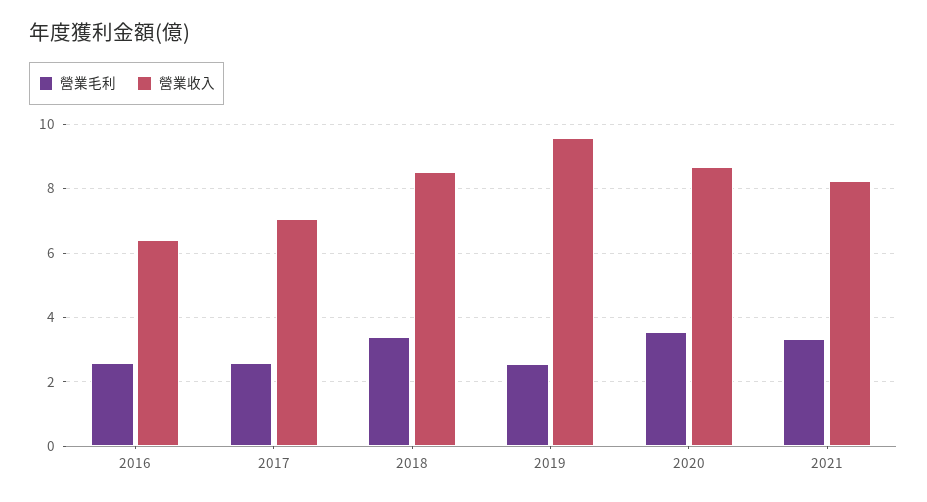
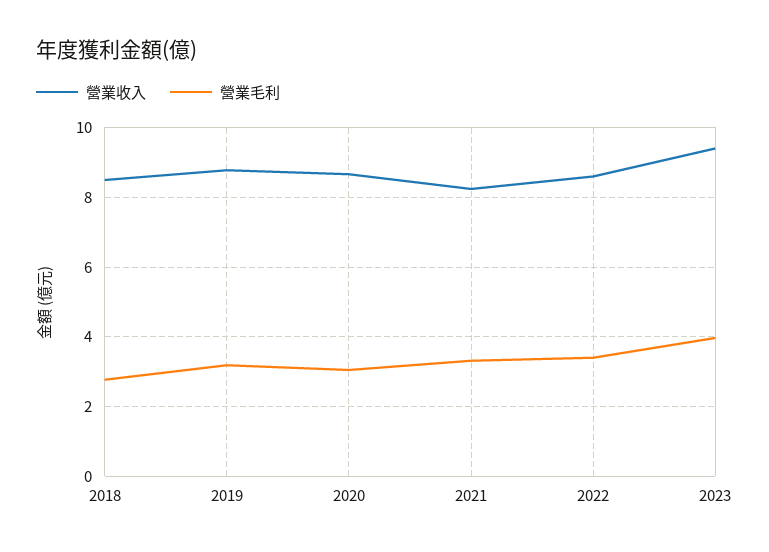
營業毛利, 2016: 2.6 -> none
營業收入, 2016: 6.4 -> none
營業毛利, 2017: 2.6 -> none
營業收入, 2017: 7 -> none
營業毛利, 2018: 3.4 -> 2.8
營業毛利, 2019: 2.6 -> 3.2
營業收入, 2019: 9.6 -> 8.8
營業毛利, 2020: 3.6 -> 3
營業收入, 2022: none -> 8.6
營業毛利, 2022: none -> 3.4
營業收入, 2023: none -> 9.4
營業毛利, 2023: none -> 4

